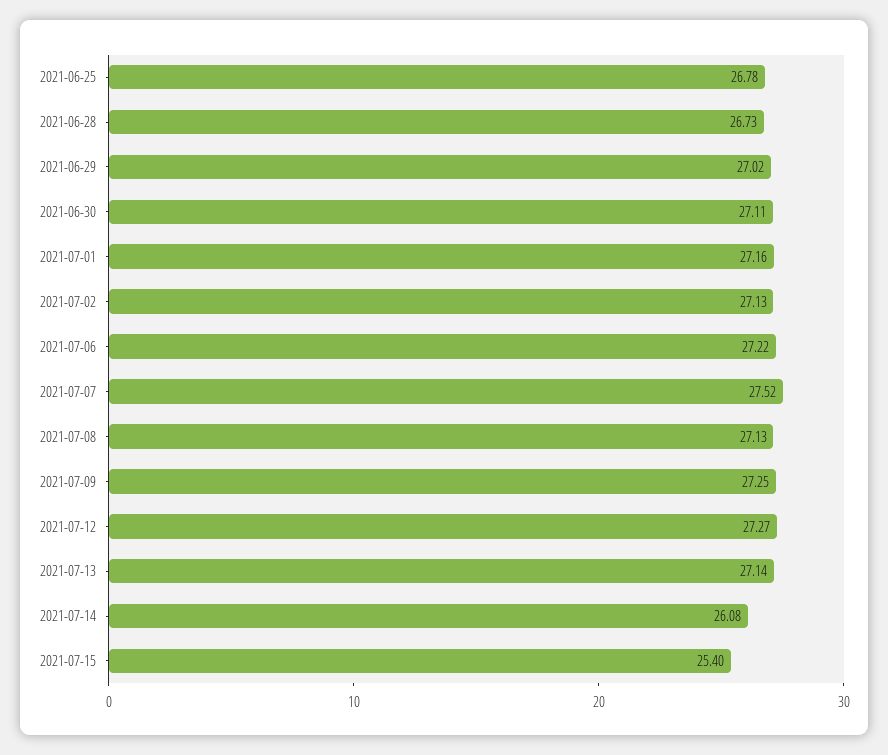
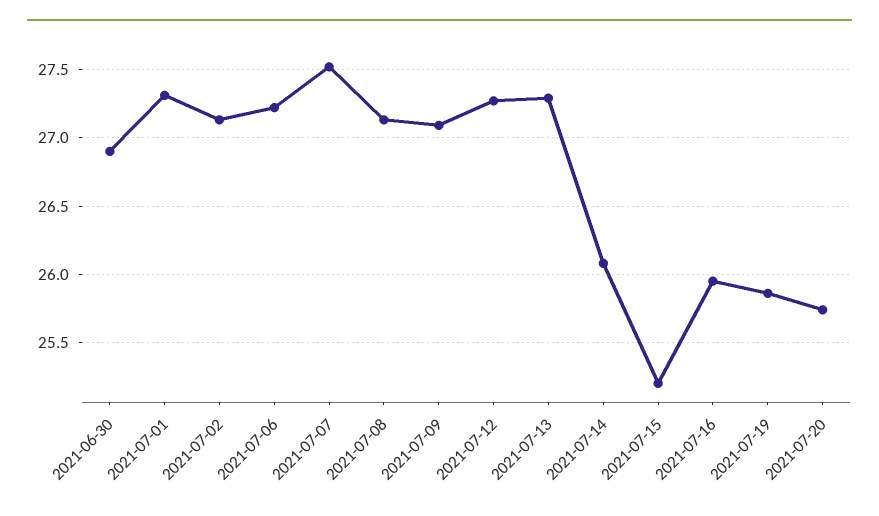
2021-06-25: 26.78 -> none
2021-06-28: 26.73 -> none
2021-06-29: 27.02 -> none
2021-06-30: 27.11 -> 26.9
2021-07-01: 27.16 -> 27.3
2021-07-09: 27.25 -> 27.1
2021-07-13: 27.14 -> 27.3
2021-07-15: 25.4 -> 25.2
2021-07-16: none -> 25.95
2021-07-19: none -> 25.85
2021-07-20: none -> 25.75

